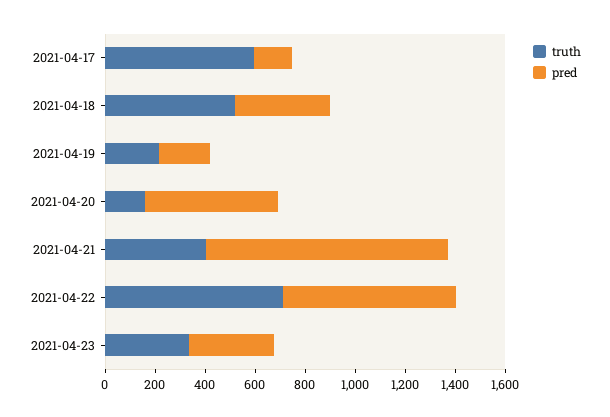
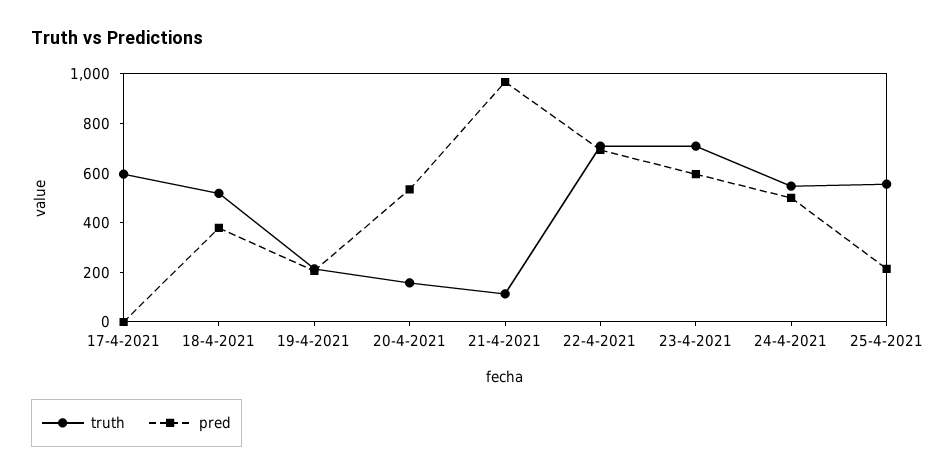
pred, 2021-04-17: 150 -> 0
truth, 2021-04-21: 400 -> 100
truth, 2021-04-23: 350 -> 700
pred, 2021-04-23: 350 -> 600
truth, 24-4-2021: none -> 550
pred, 24-4-2021: none -> 500
truth, 25-4-2021: none -> 550
pred, 25-4-2021: none -> 200

